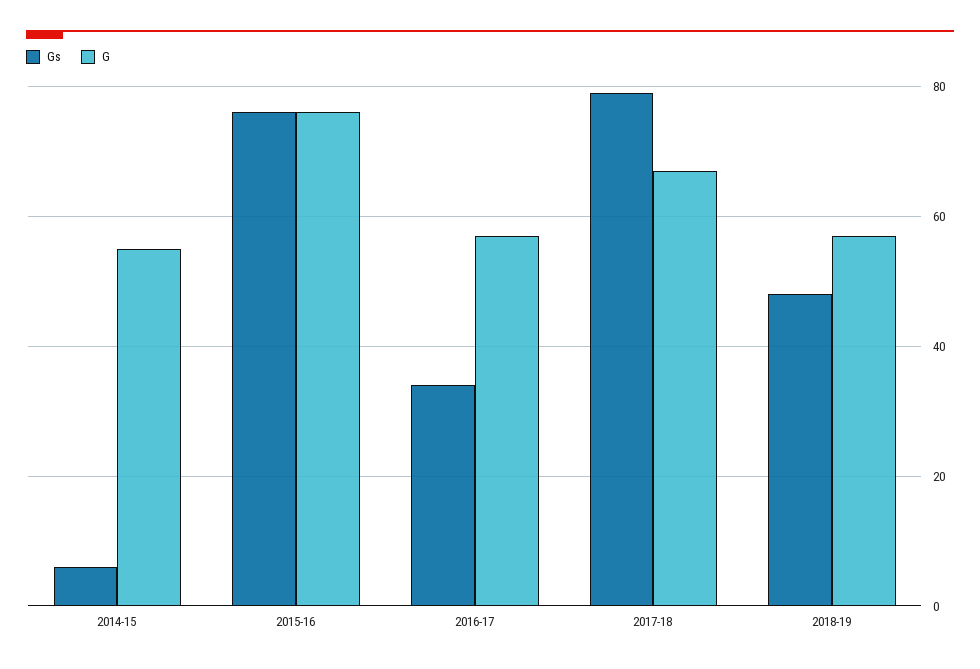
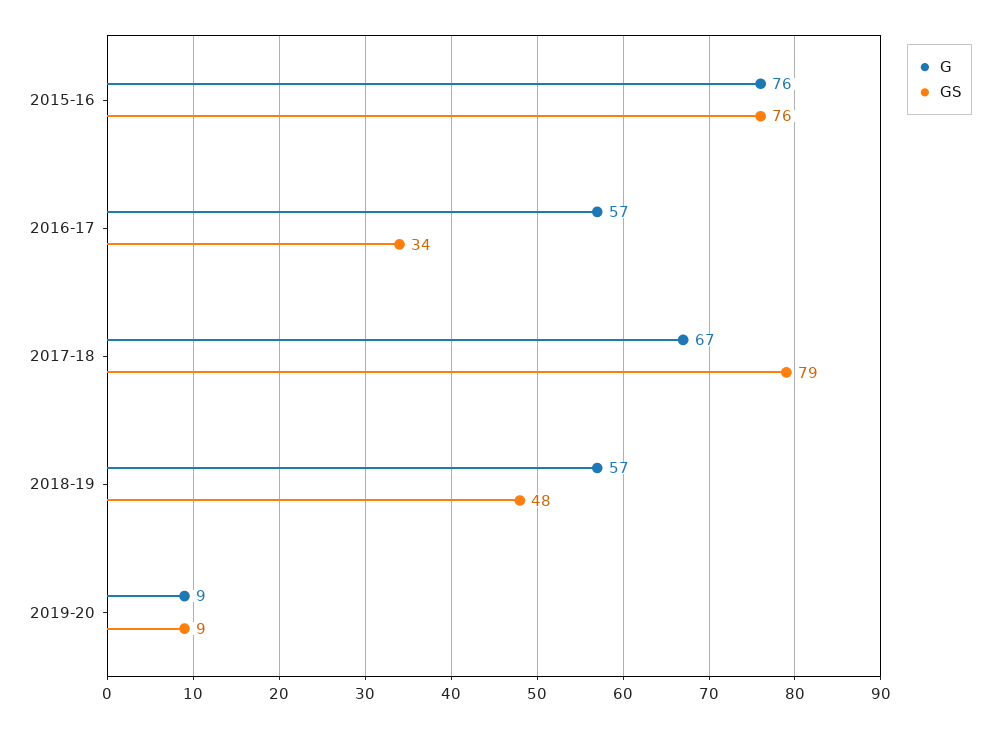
Gs, 2014-15: 5 -> none
G, 2014-15: 55 -> none
G, 2019-20: none -> 9
Gs, 2019-20: none -> 9

